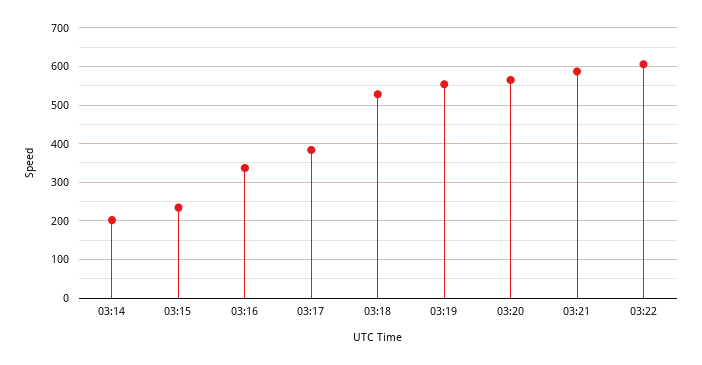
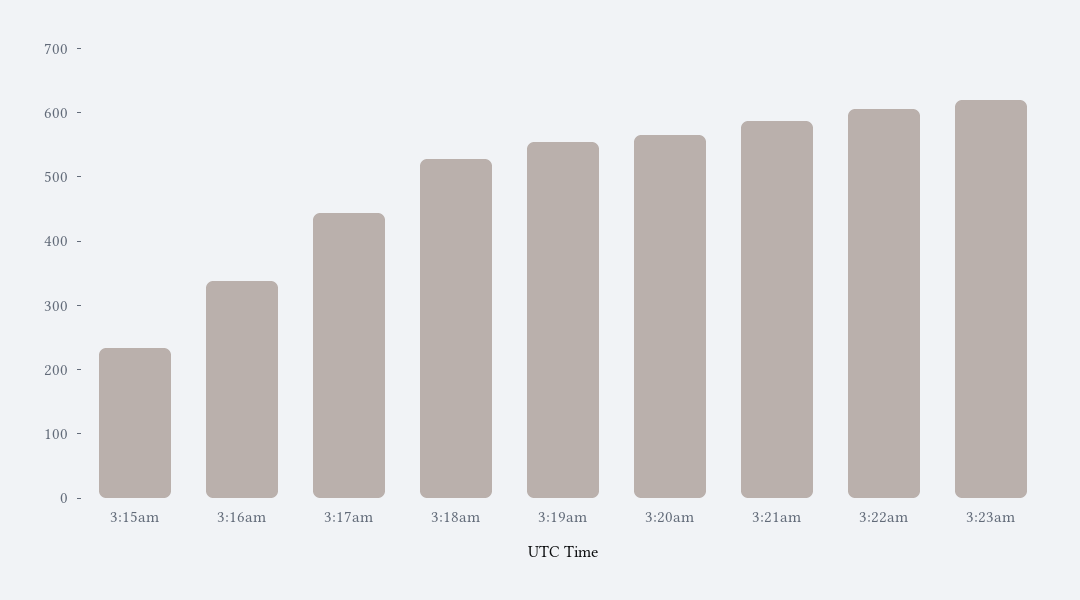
03:14: 200 -> none
03:17: 380 -> 440
3:23am: none -> 620

